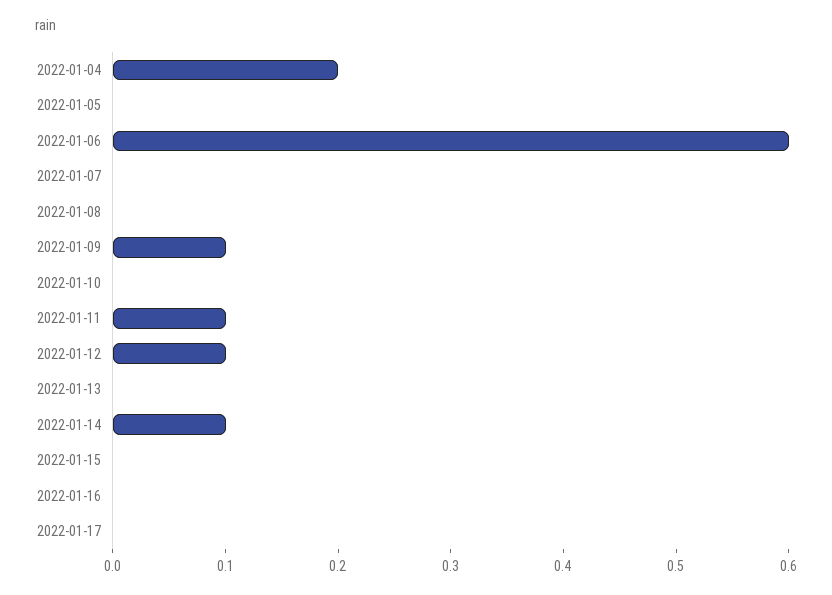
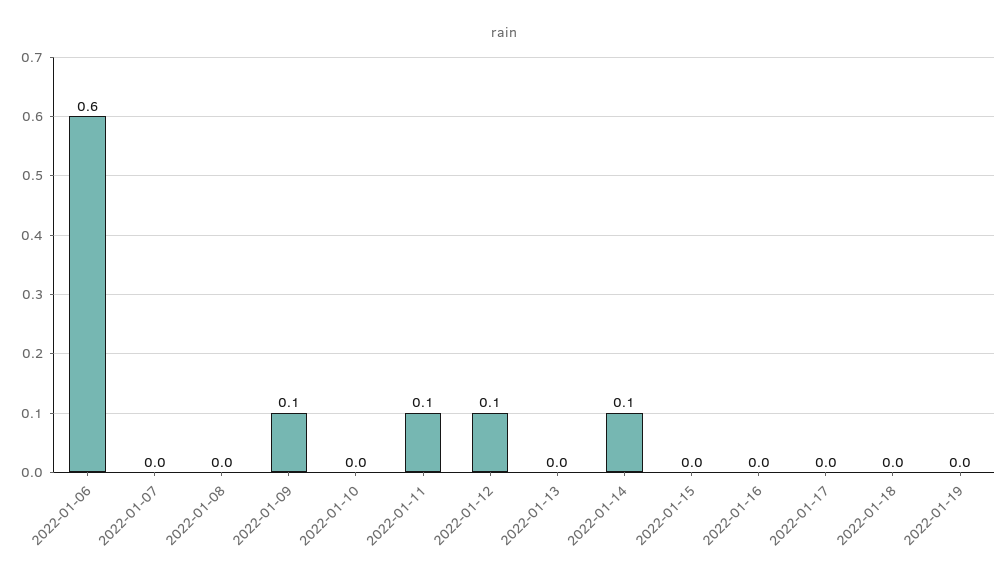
2022-01-04: 0.2 -> none
2022-01-05: 0 -> none
2022-01-18: none -> 0
2022-01-19: none -> 0

